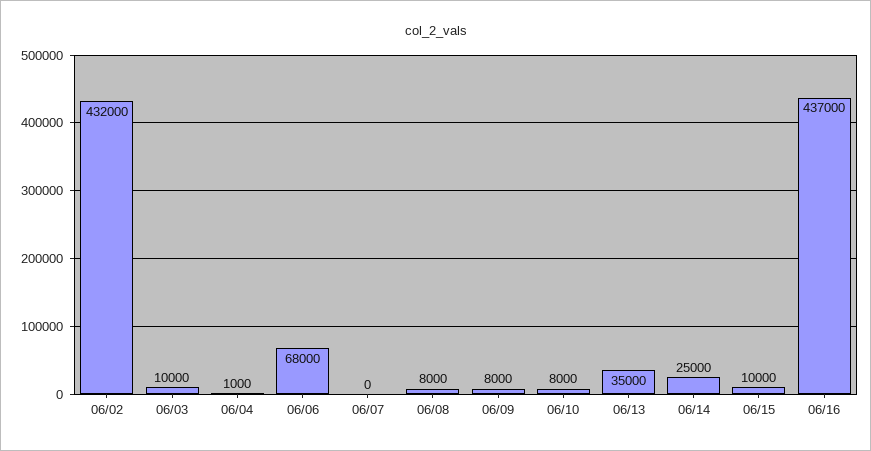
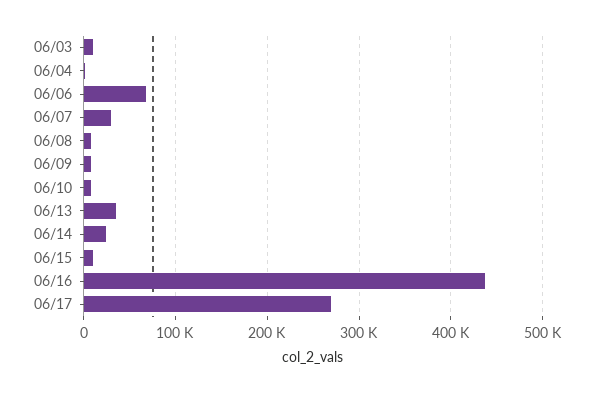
06/02: 432000 -> none
06/07: 0 -> 30000
06/17: none -> 270000

